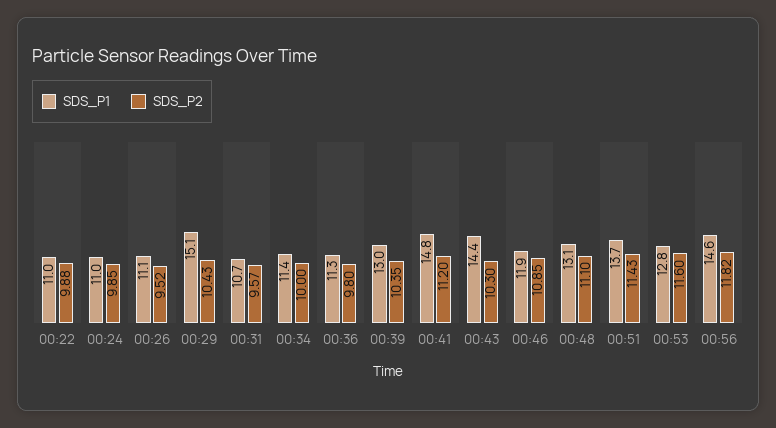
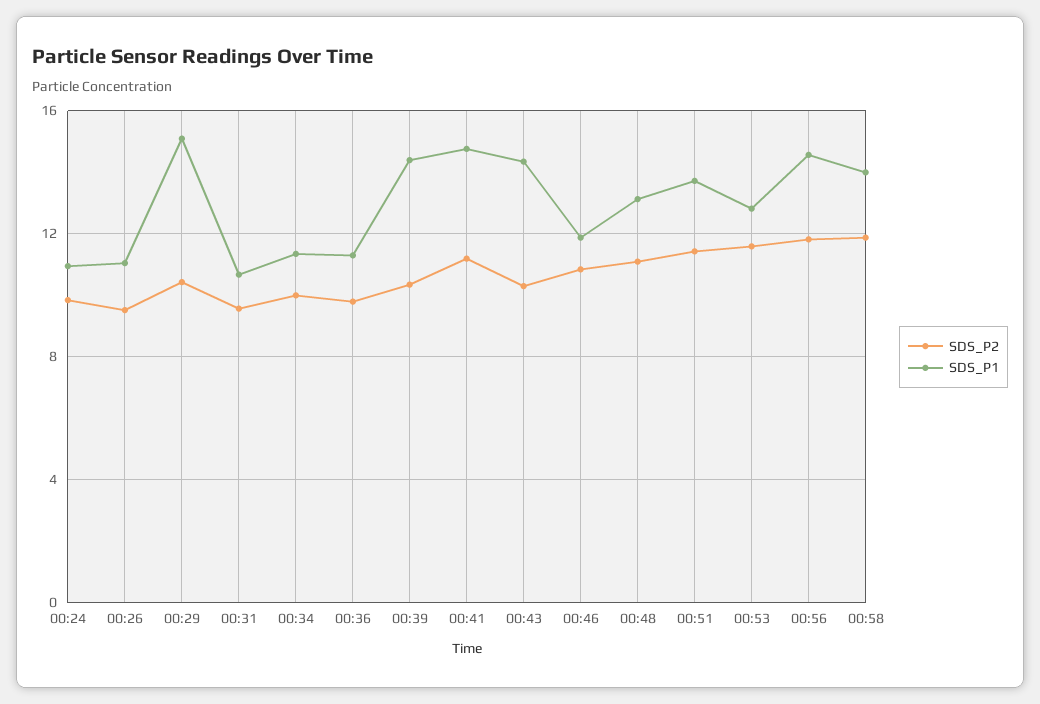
SDS_P1, 00:22: 11 -> none
SDS_P2, 00:22: 9.88 -> none
SDS_P1, 00:39: 13 -> 14.5
SDS_P2, 00:58: none -> 12
SDS_P1, 00:58: none -> 14

